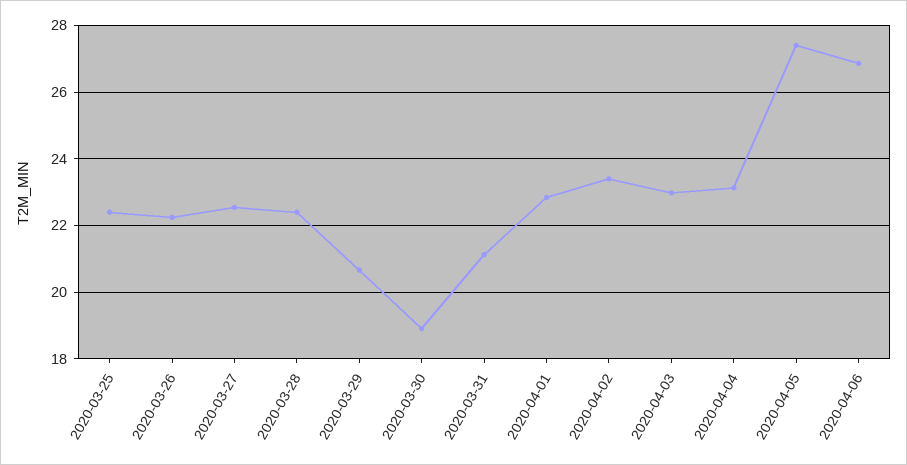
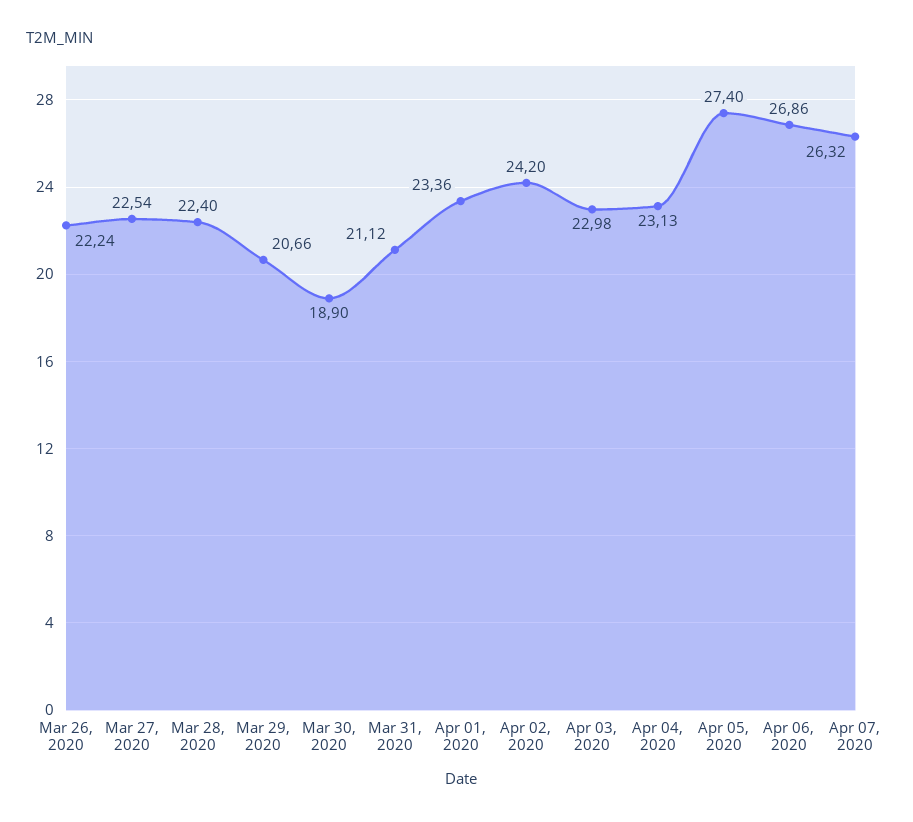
2020-03-25: 22.4 -> none
2020-04-01: 22.8 -> 23.36
2020-04-02: 23.4 -> 24.2
Apr 07, 2020: none -> 26.32

